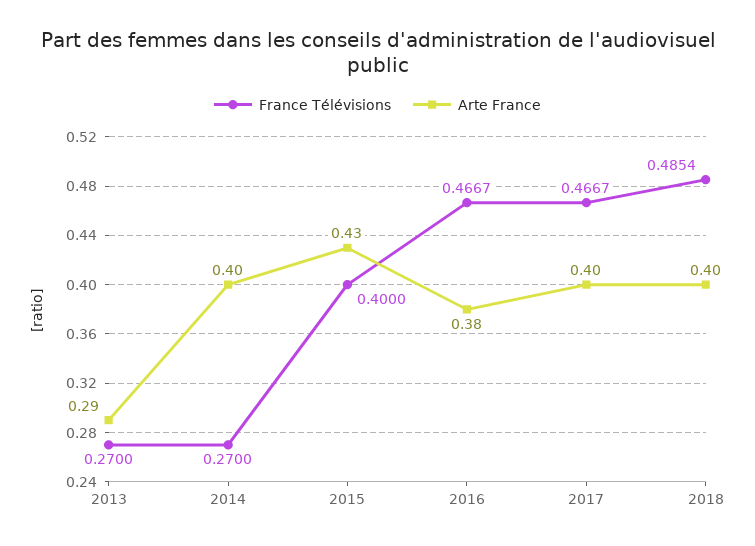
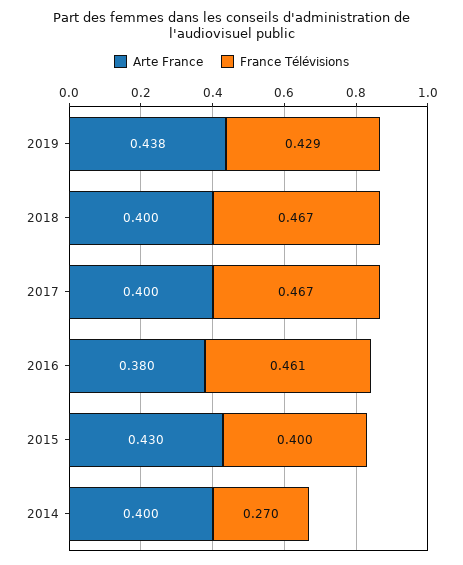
France Télévisions, 2013: 0.27 -> none
Arte France, 2013: 0.29 -> none
France Télévisions, 2016: 0.4667 -> 0.461
France Télévisions, 2018: 0.4854 -> 0.467
Arte France, 2019: none -> 0.438
France Télévisions, 2019: none -> 0.429

